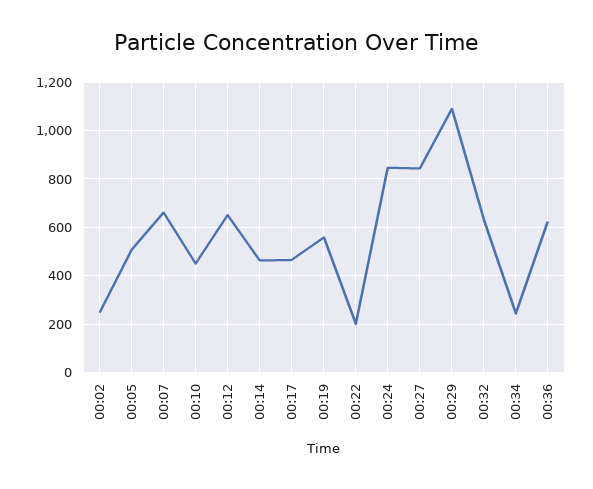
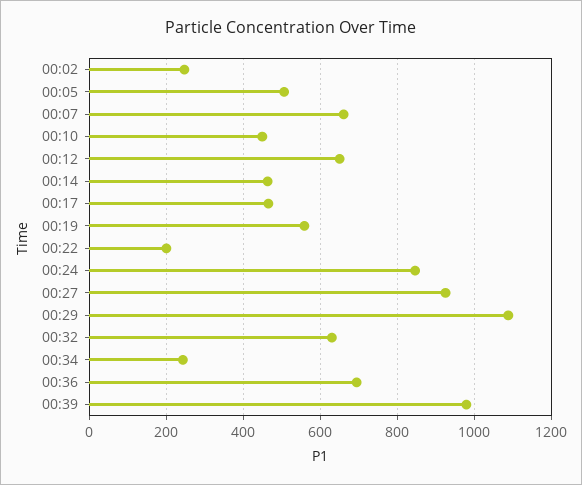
00:27: 850 -> 920
00:36: 625 -> 700
00:39: none -> 980

